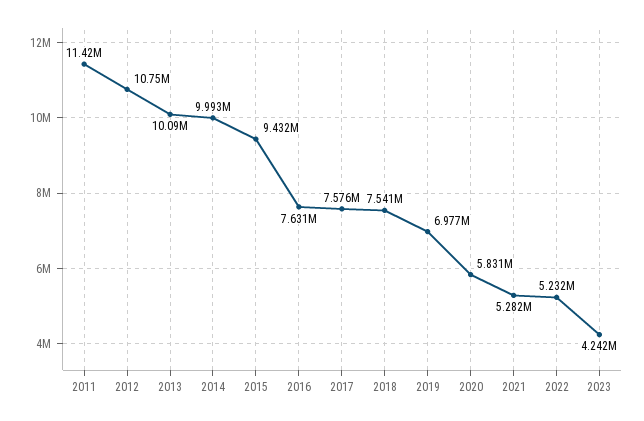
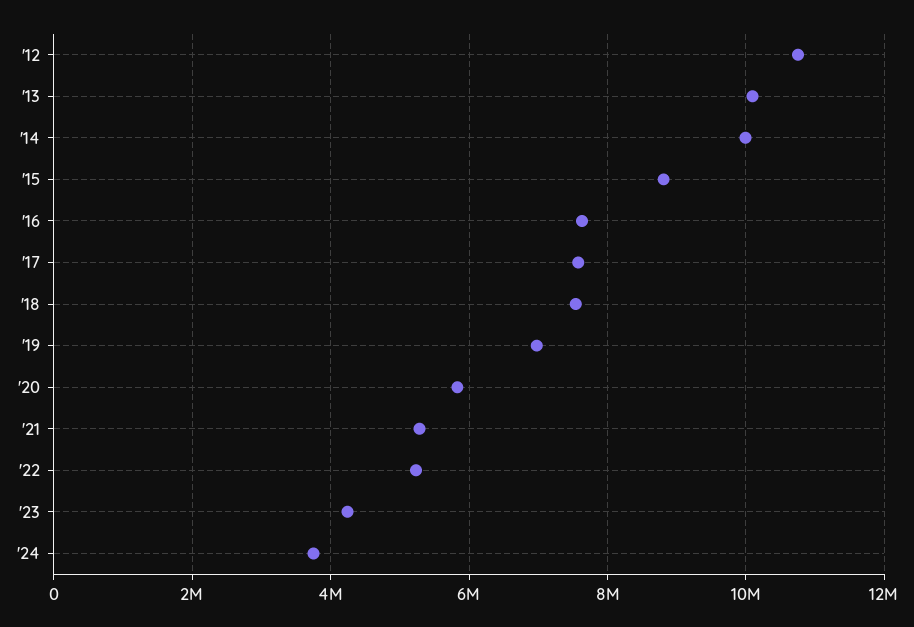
2011: 11420000 -> none
2015: 9432000 -> 8800000
'24: none -> 3800000

